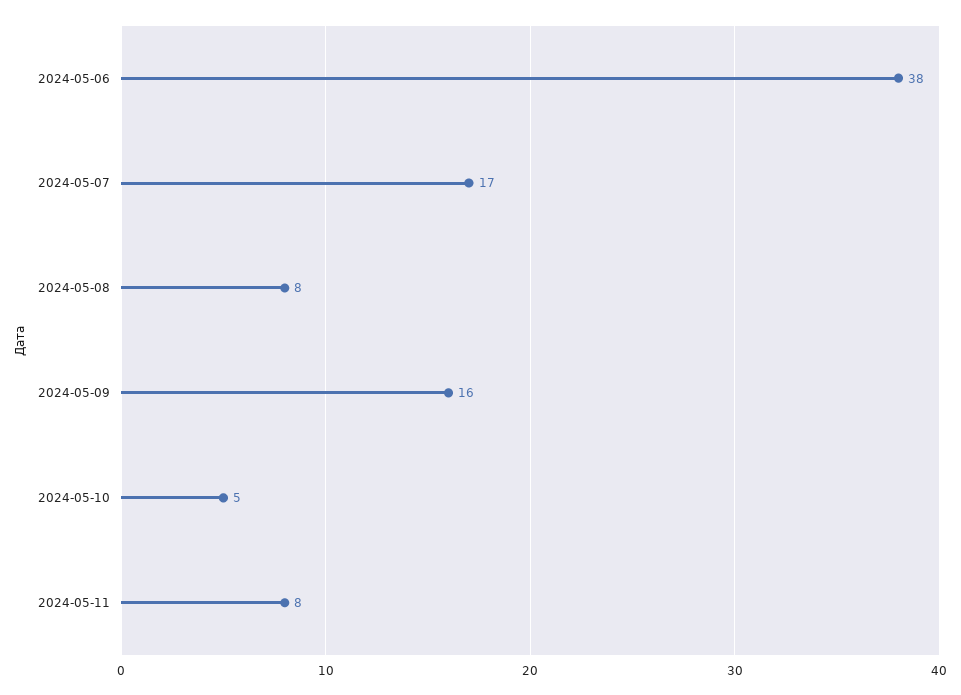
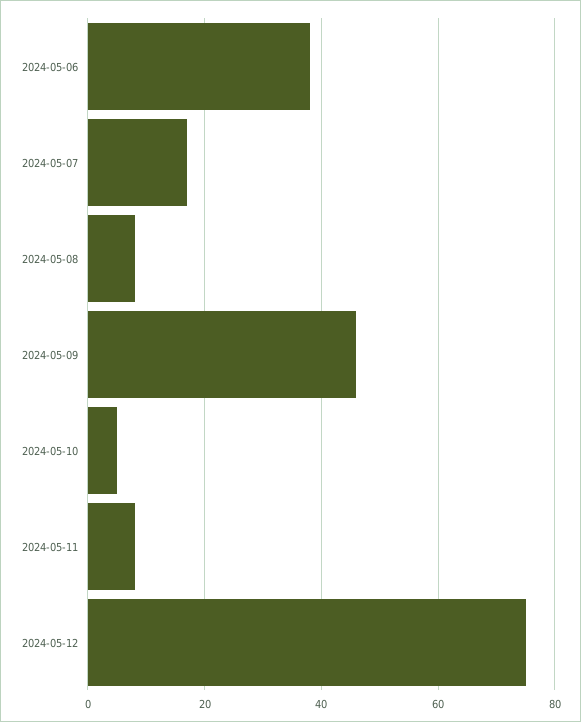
2024-05-09: 16 -> 45
2024-05-12: none -> 75

